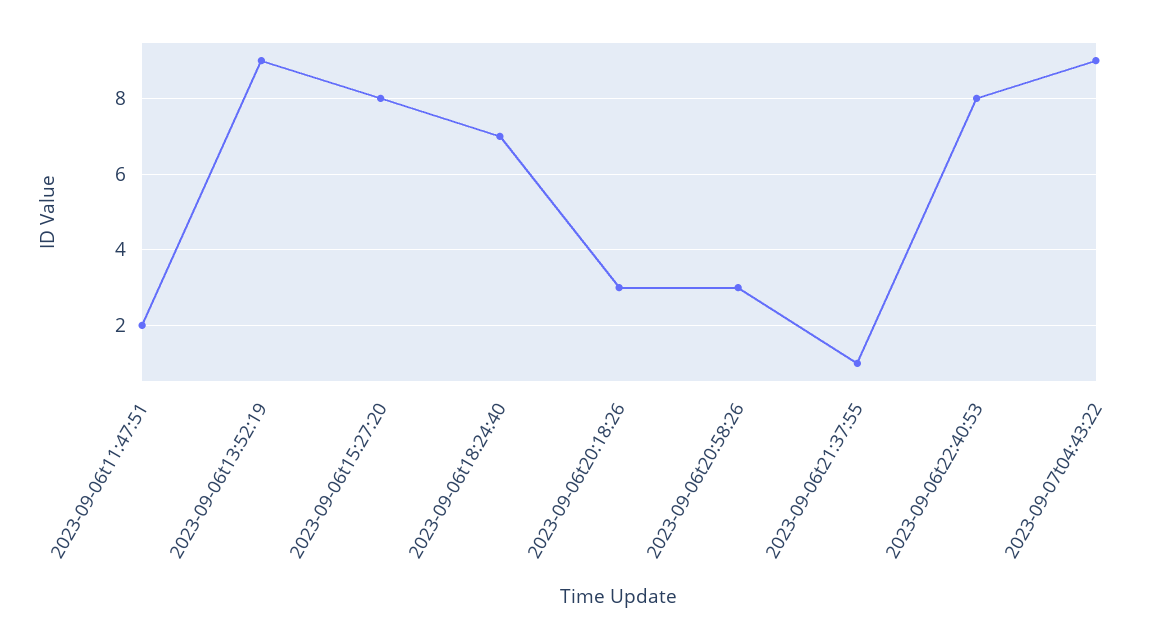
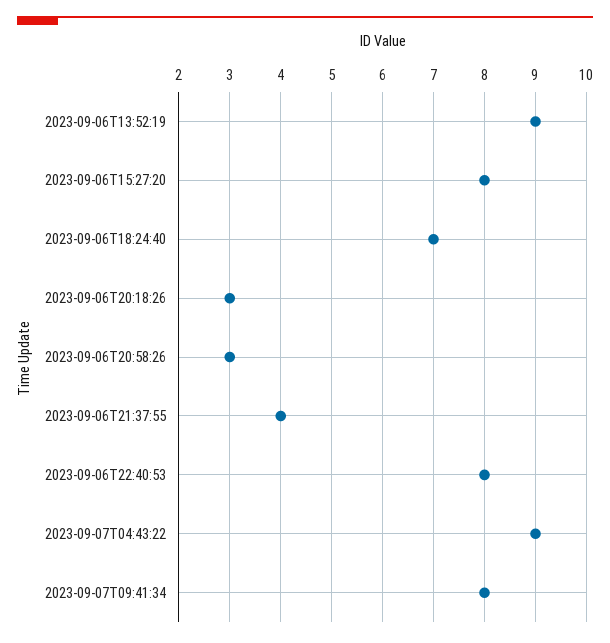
2023-09-06t11:47:51: 2 -> none
2023-09-06t21:37:55: 1 -> 4
2023-09-07T09:41:34: none -> 8

